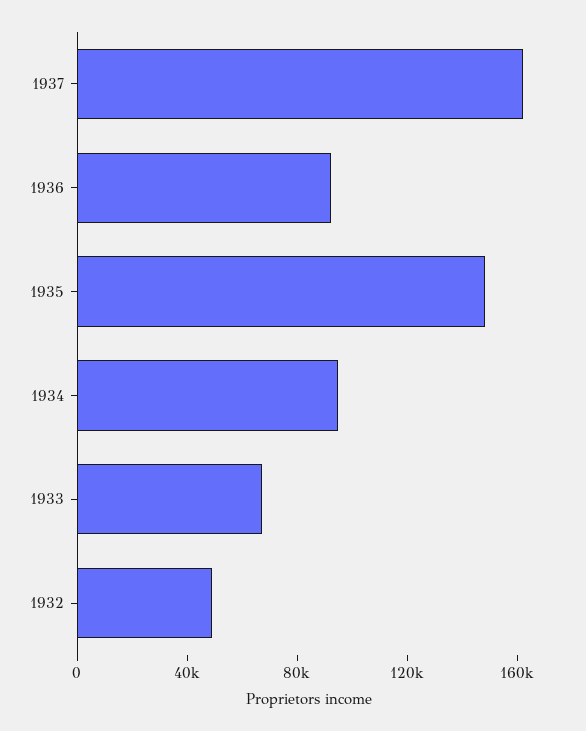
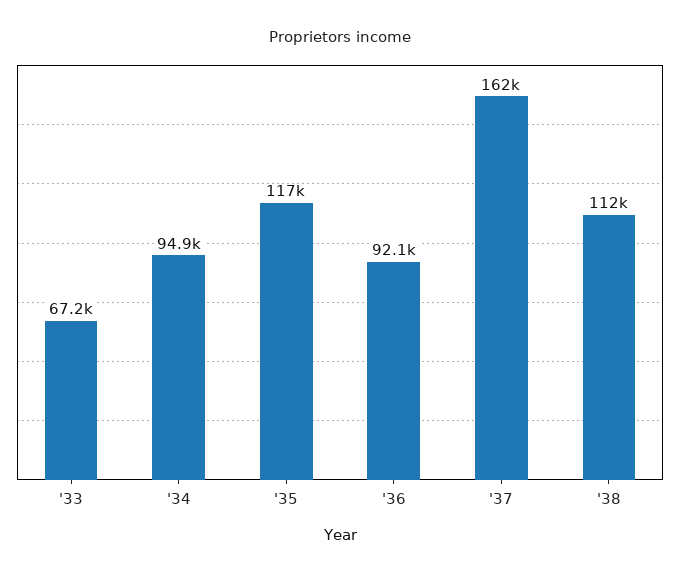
1935: 150000 -> 117000
1932: 50000 -> none
'38: none -> 112000

